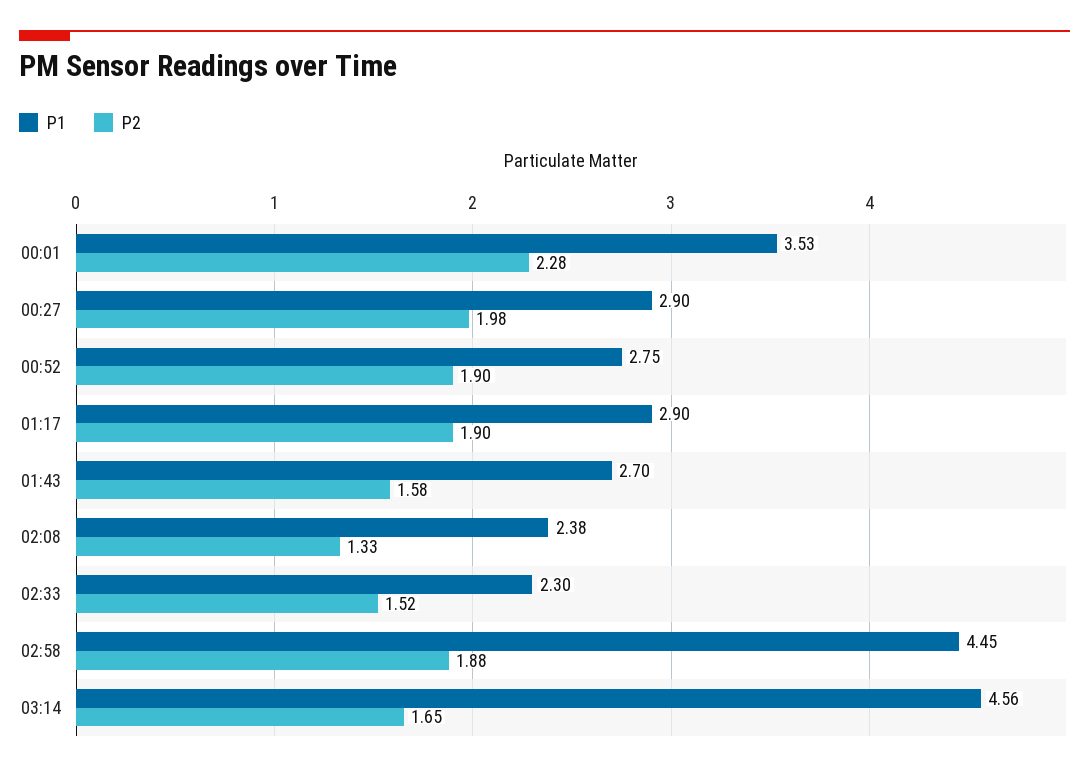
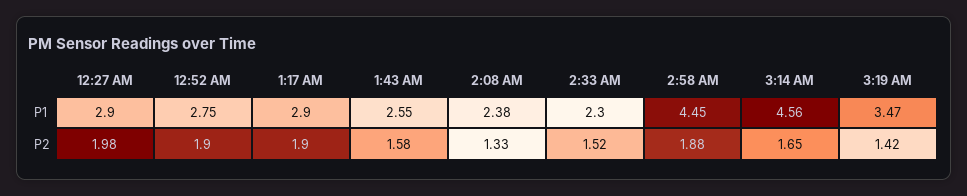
P1, 00:01: 3.53 -> none
P2, 00:01: 2.28 -> none
P1, 01:43: 2.7 -> 2.55
P1, 3:19 AM: none -> 3.47
P2, 3:19 AM: none -> 1.42

